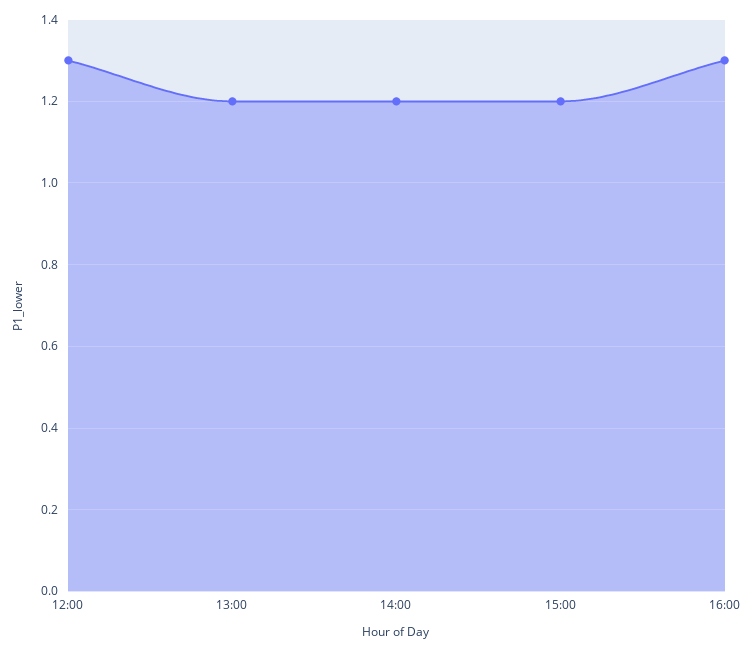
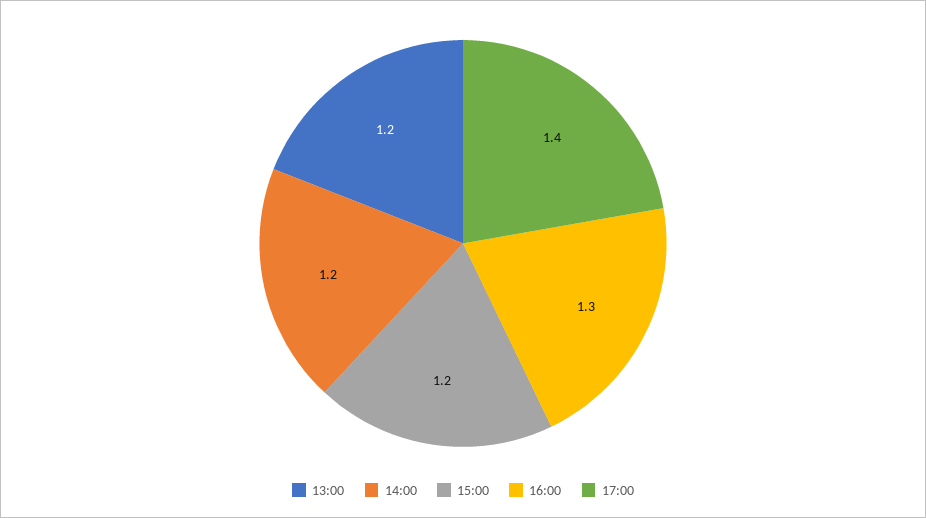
12:00: 1.3 -> none
17:00: none -> 1.4

